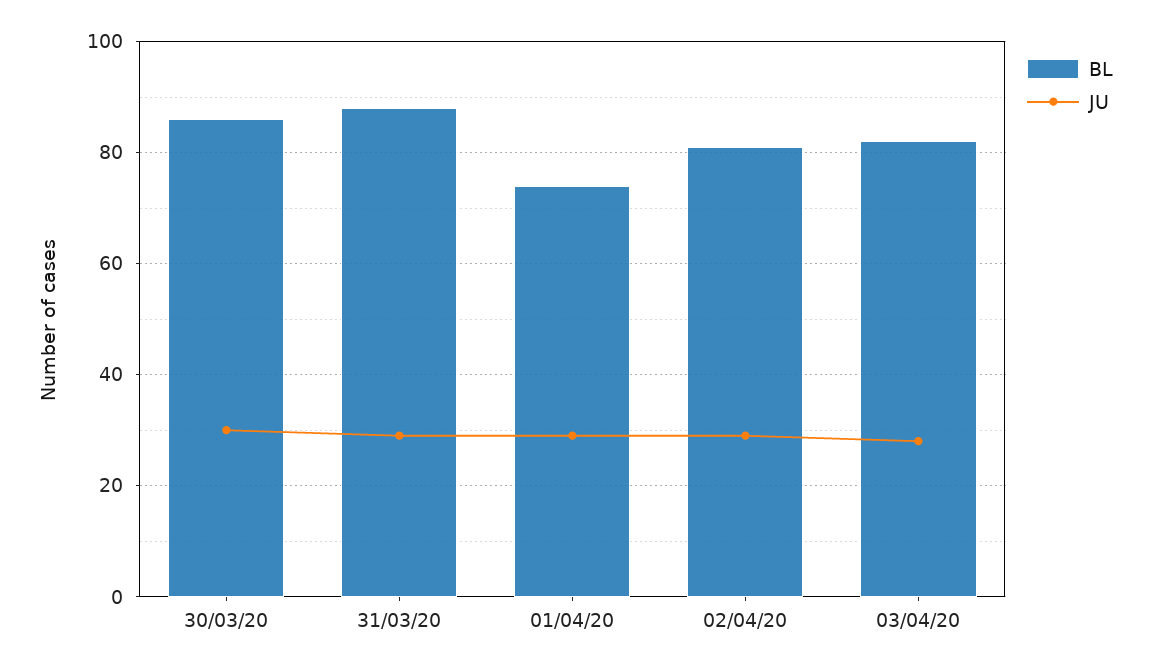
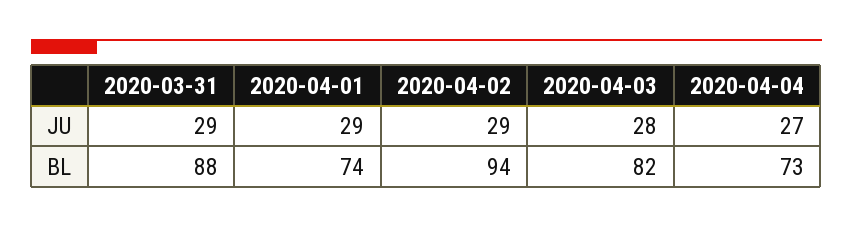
BL, 30/03/20: 85 -> none
JU, 30/03/20: 30 -> none
BL, 02/04/20: 80 -> 94
JU, 2020-04-04: none -> 27
BL, 2020-04-04: none -> 73

